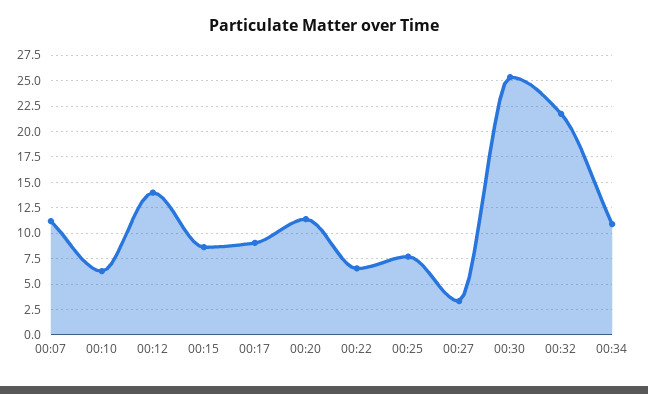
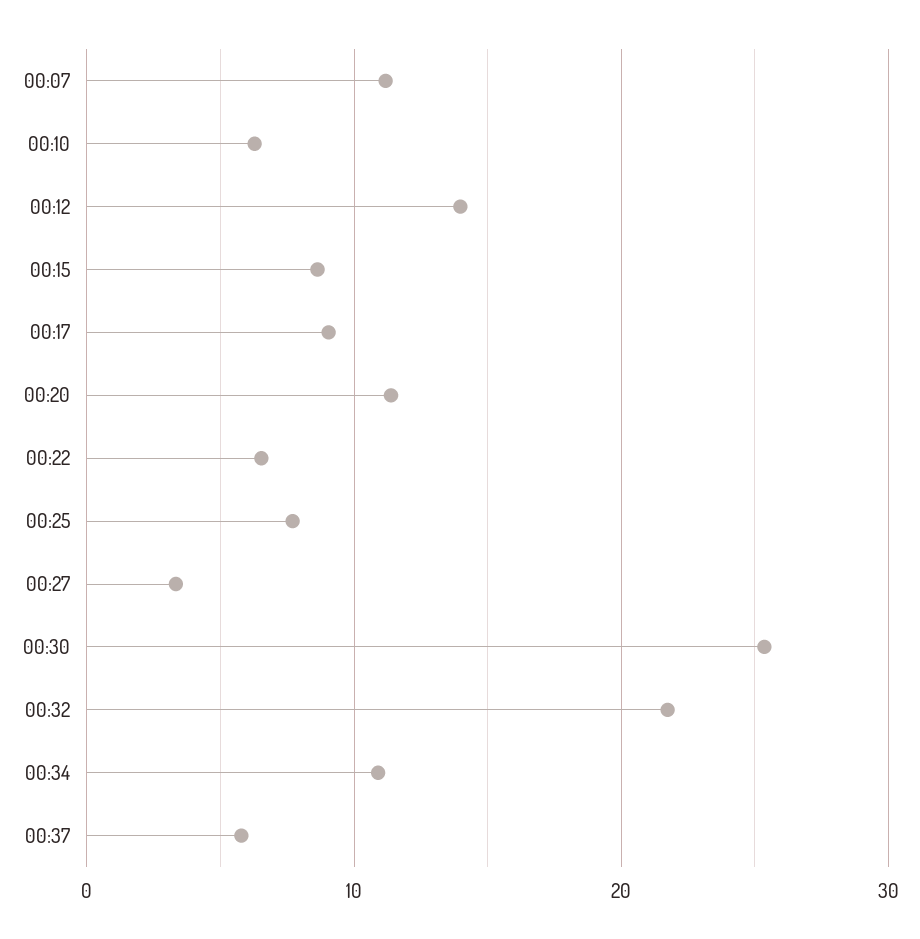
00:37: none -> 6

